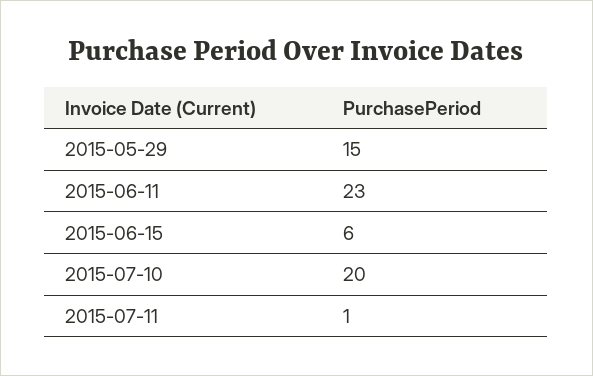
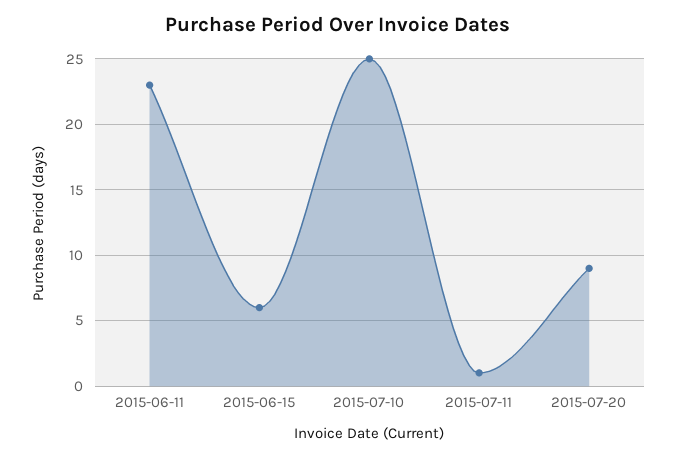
2015-05-29: 15 -> none
2015-07-10: 20 -> 25
2015-07-20: none -> 9

